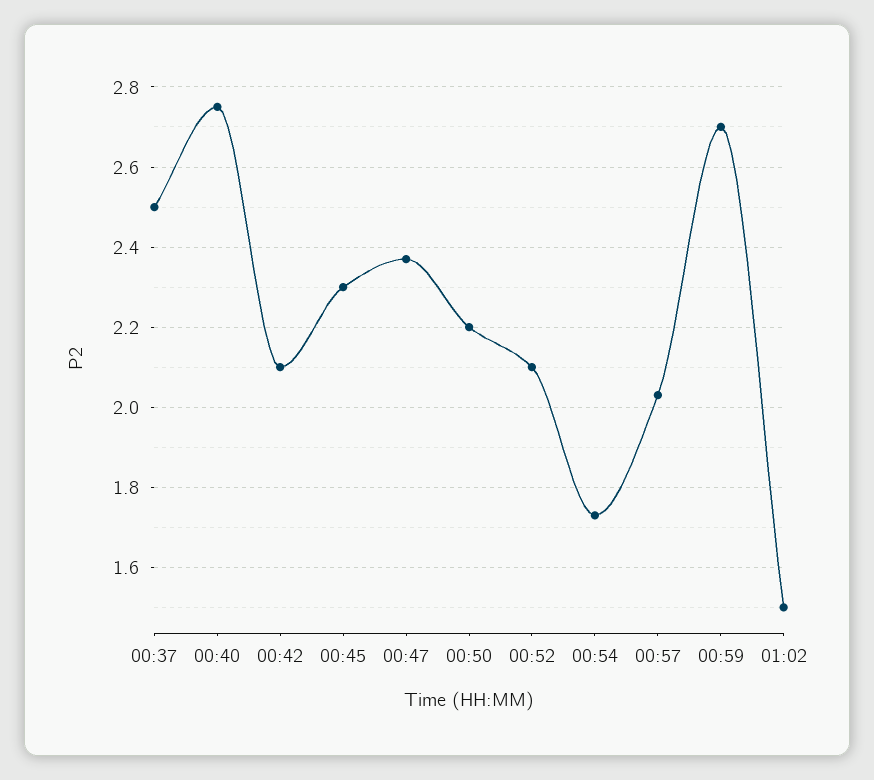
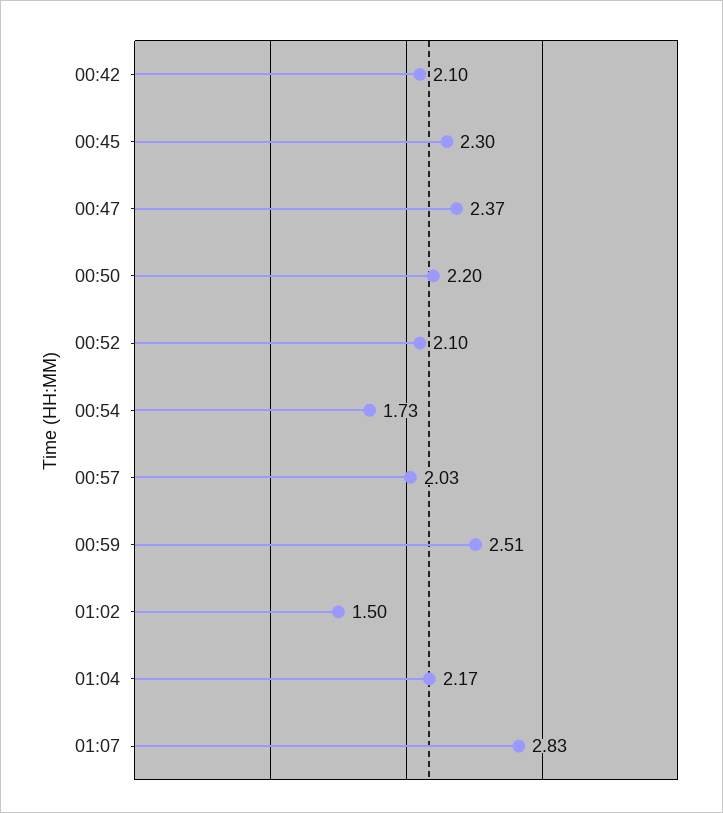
00:37: 2.5 -> none
00:40: 2.75 -> none
00:59: 2.7 -> 2.51
01:04: none -> 2.17
01:07: none -> 2.83

